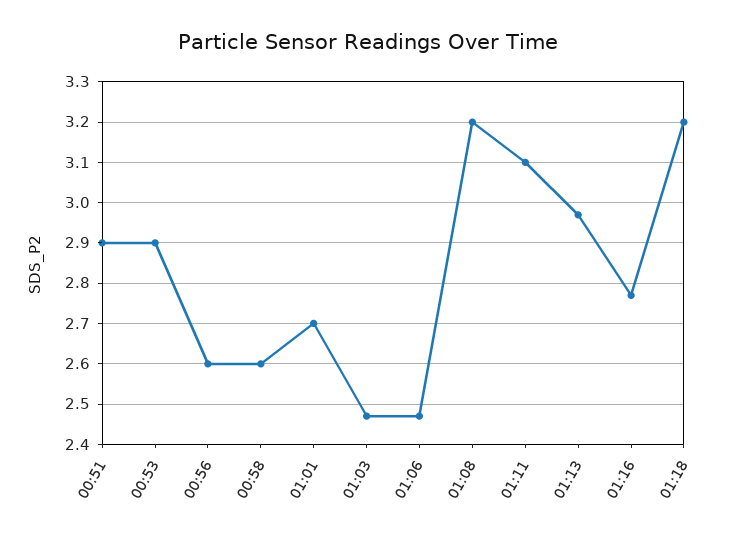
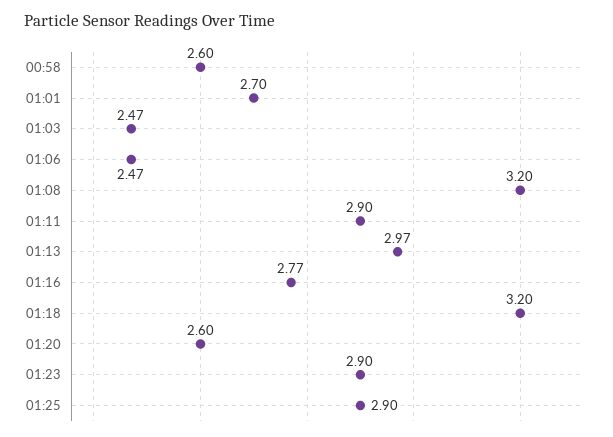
00:51: 2.9 -> none
00:53: 2.9 -> none
00:56: 2.6 -> none
01:11: 3.1 -> 2.9
01:20: none -> 2.6
01:23: none -> 2.9
01:25: none -> 2.9

